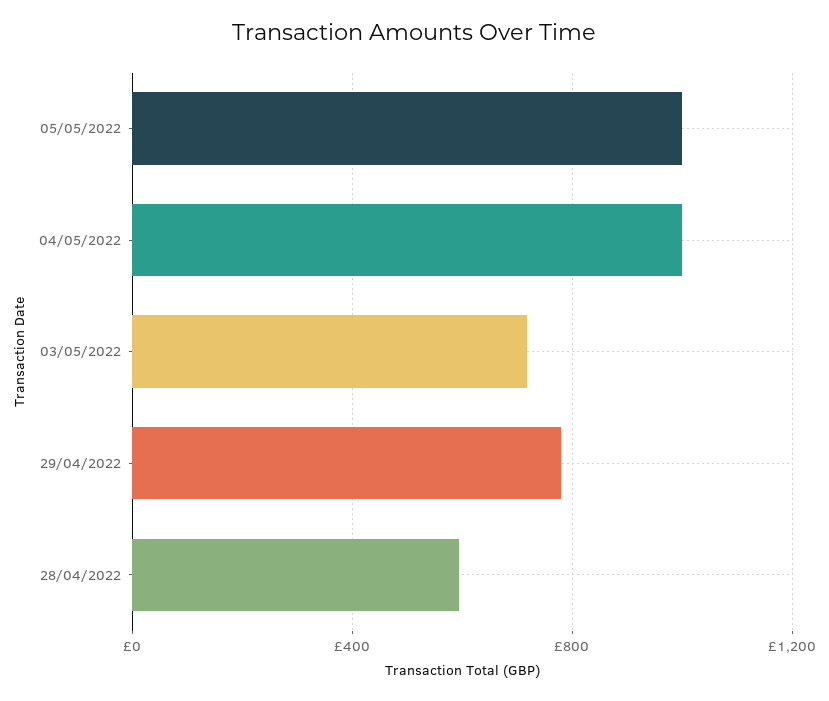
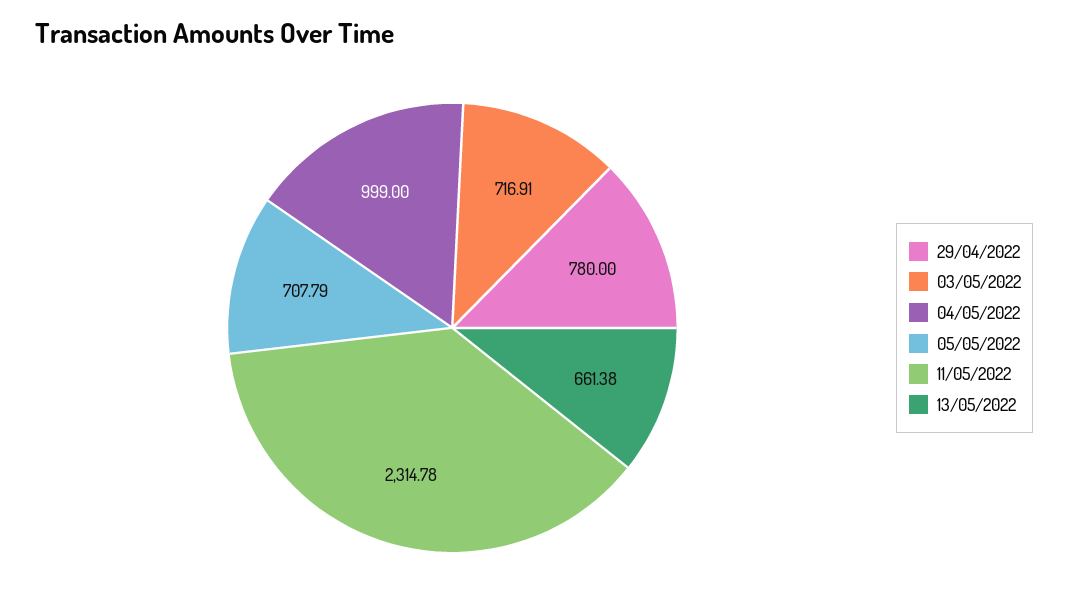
05/05/2022: 1000 -> 707.79
28/04/2022: 600 -> none
11/05/2022: none -> 2314.78
13/05/2022: none -> 661.38

